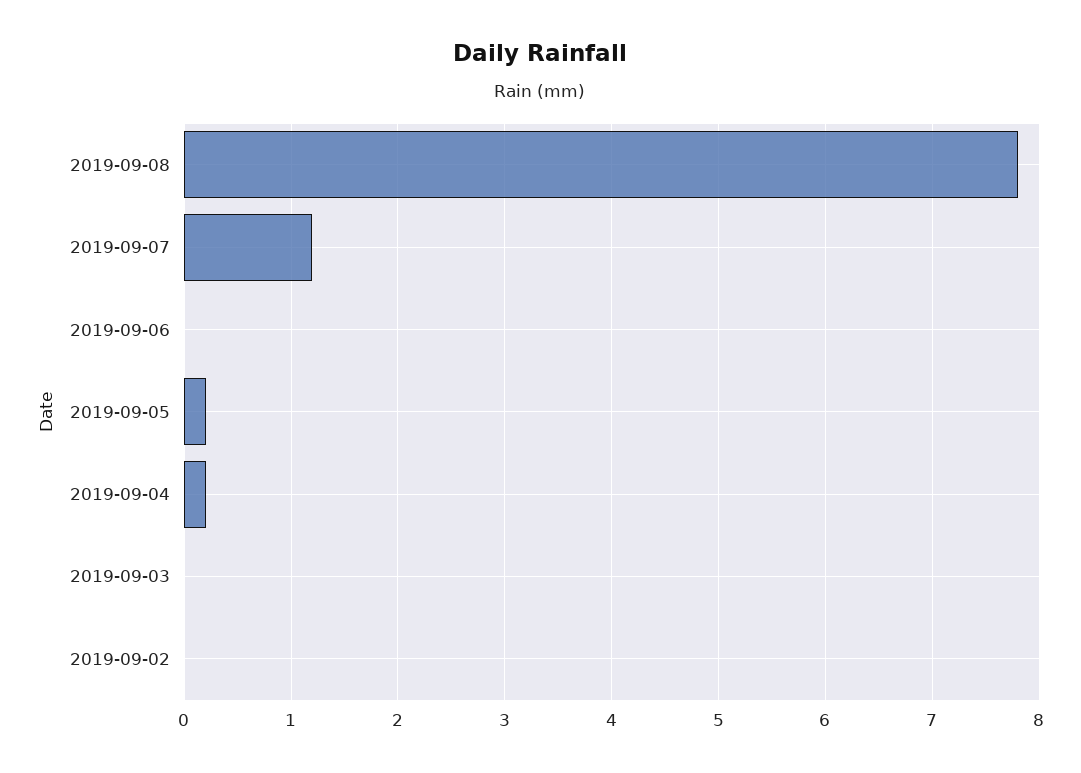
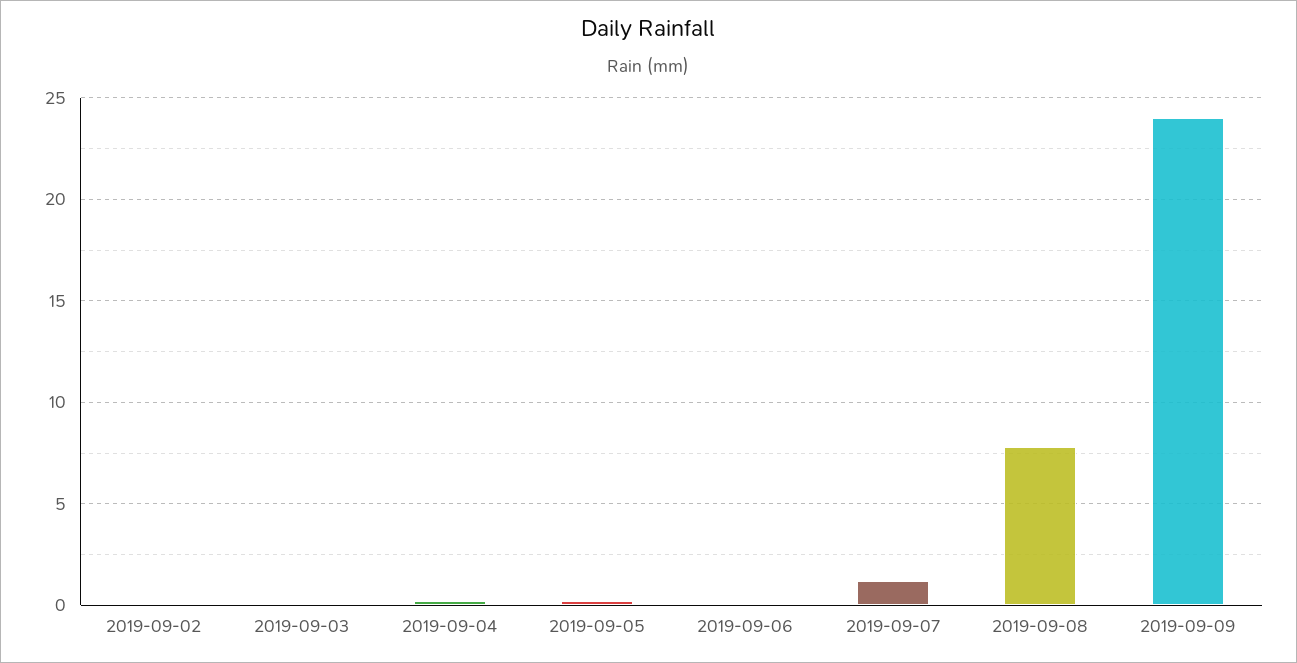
2019-09-09: none -> 24

